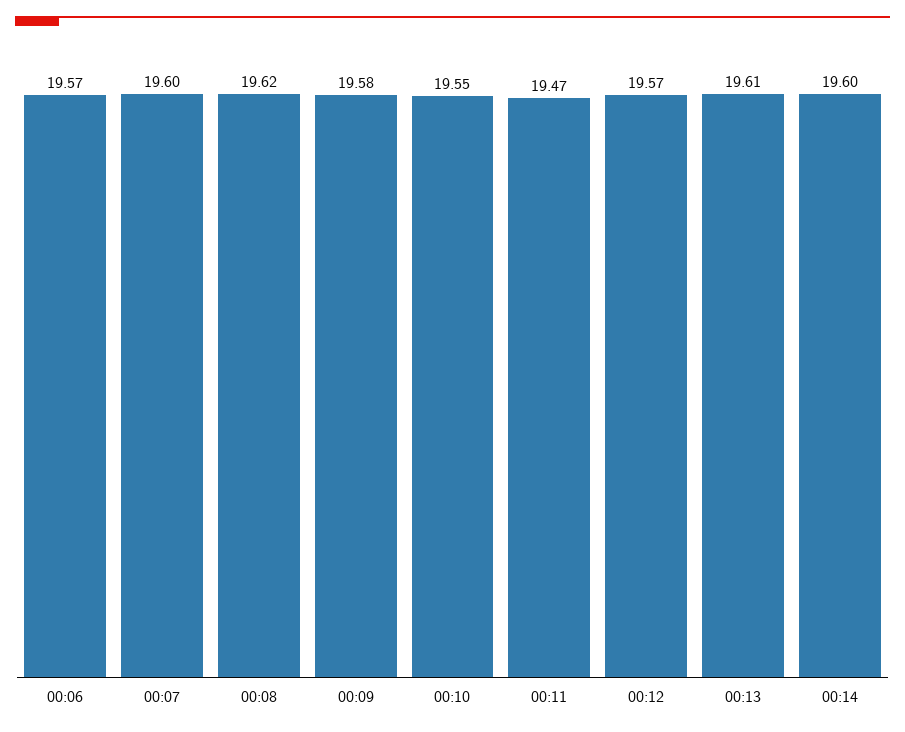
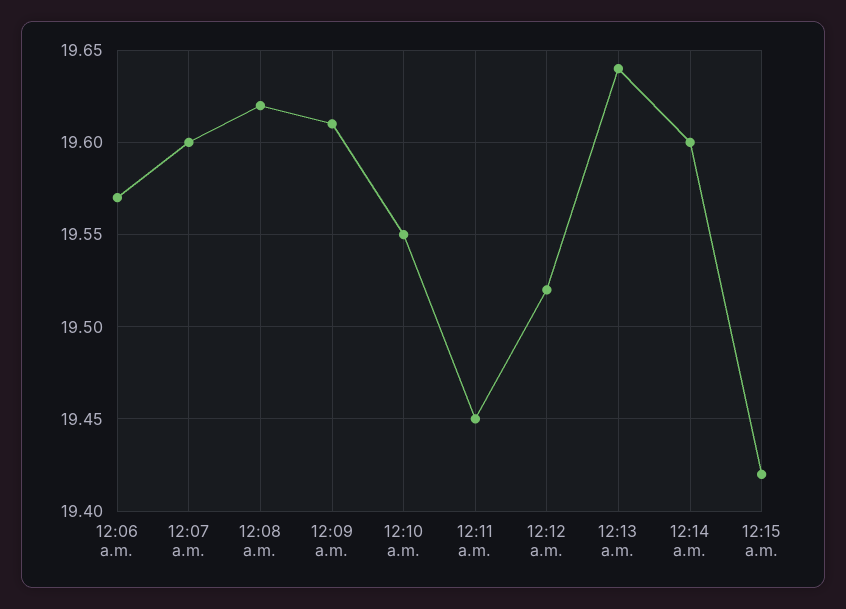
00:09: 19.58 -> 19.61
00:11: 19.47 -> 19.45
00:12: 19.57 -> 19.52
00:13: 19.61 -> 19.64
12:15 a.m.: none -> 19.42

